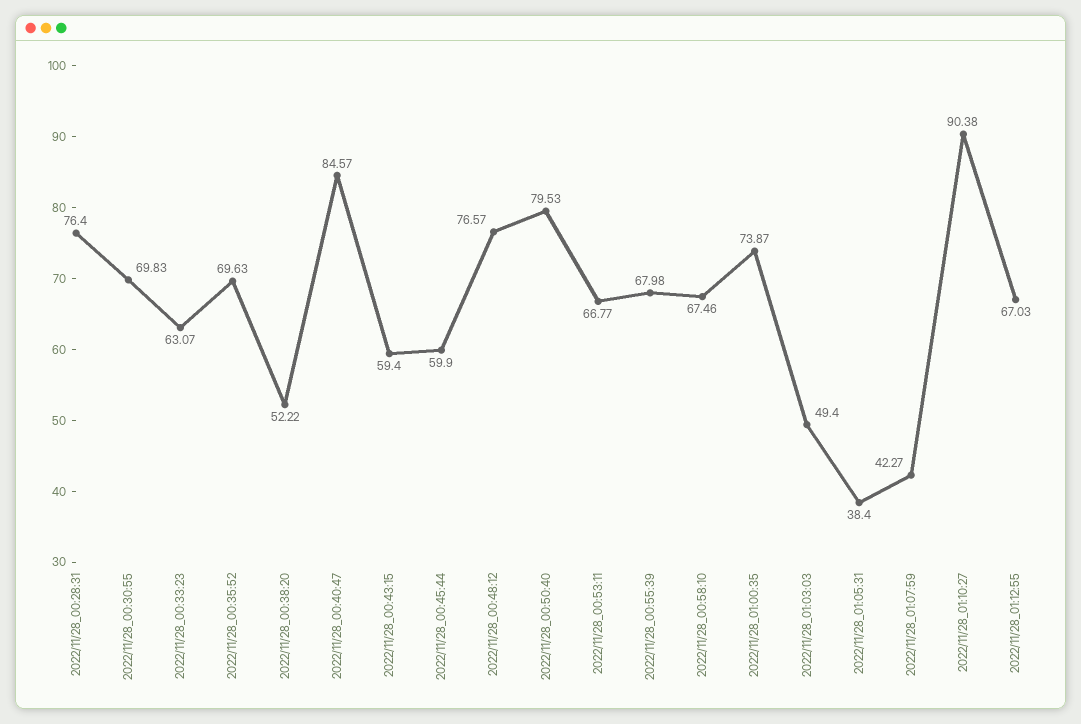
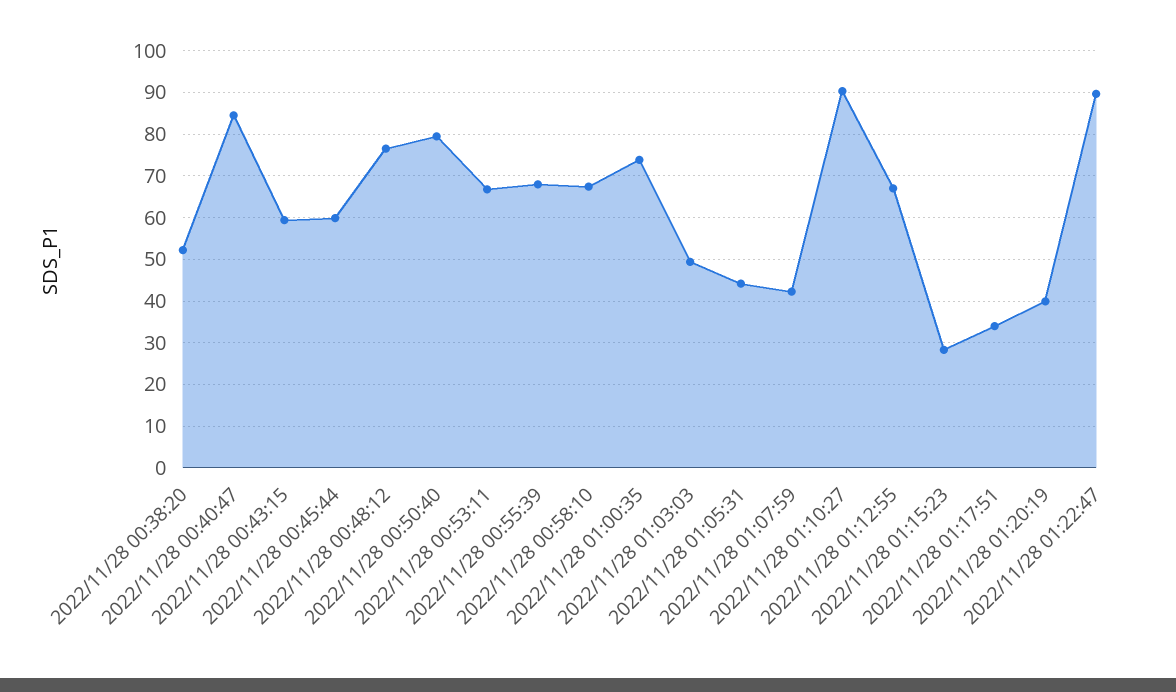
2022/11/28_00:28:31: 76.4 -> none
2022/11/28_00:30:55: 69.83 -> none
2022/11/28_00:33:23: 63.07 -> none
2022/11/28_00:35:52: 69.63 -> none
2022/11/28_01:05:31: 38.4 -> 44
2022/11/28 01:15:23: none -> 28
2022/11/28 01:17:51: none -> 34
2022/11/28 01:20:19: none -> 40
2022/11/28 01:22:47: none -> 90

